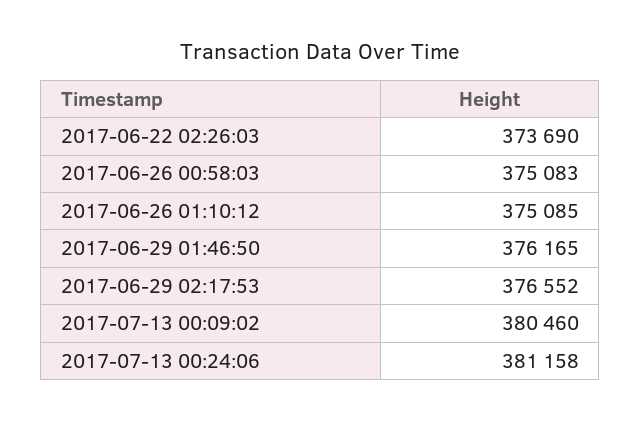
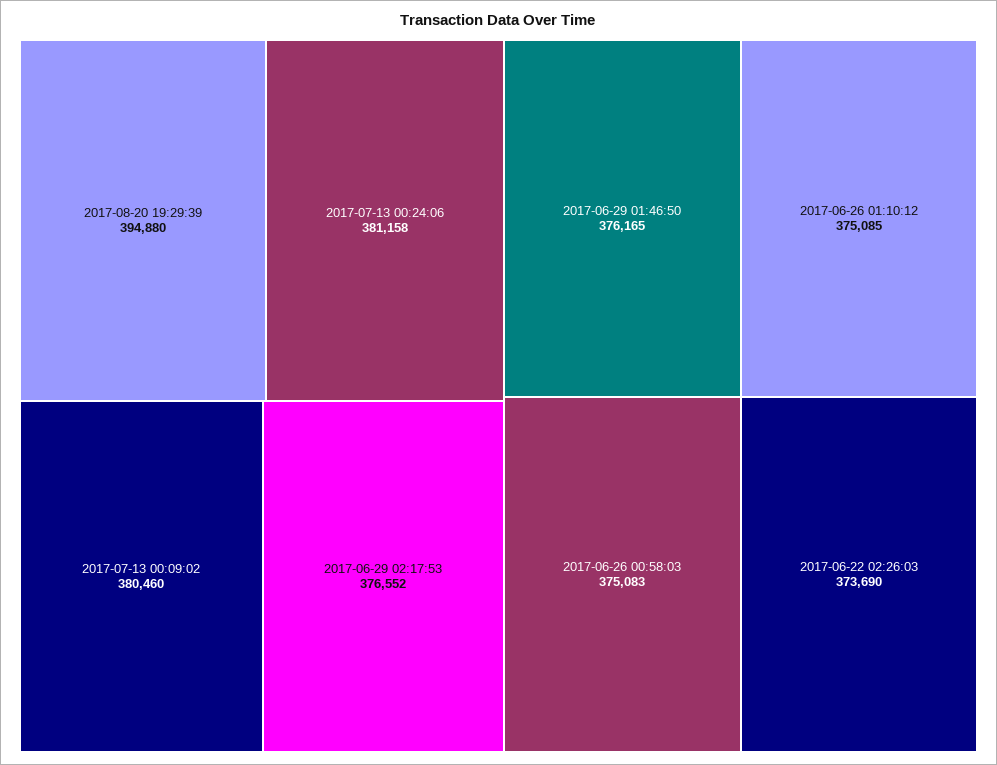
2017-08-20 19:29:39: none -> 394880

